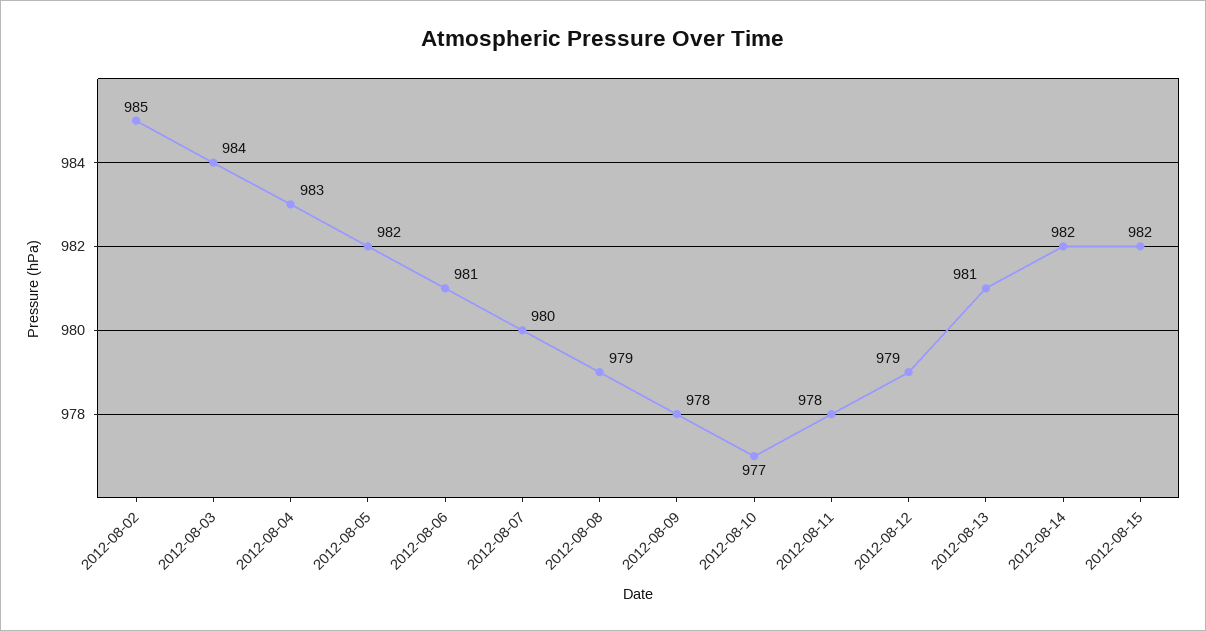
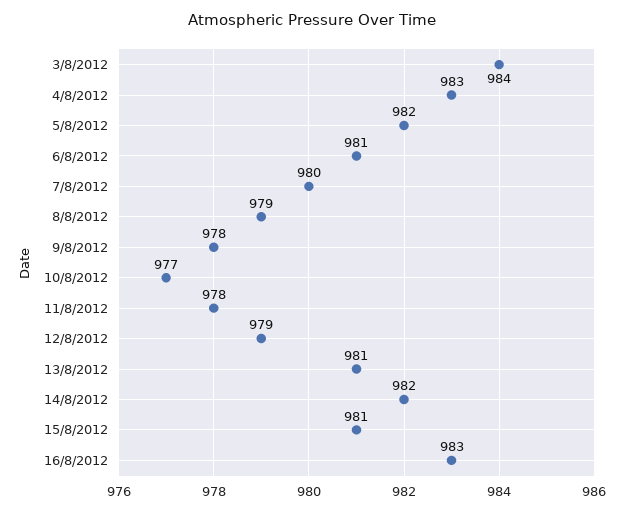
2012-08-02: 985 -> none
2012-08-15: 982 -> 981
16/8/2012: none -> 983

